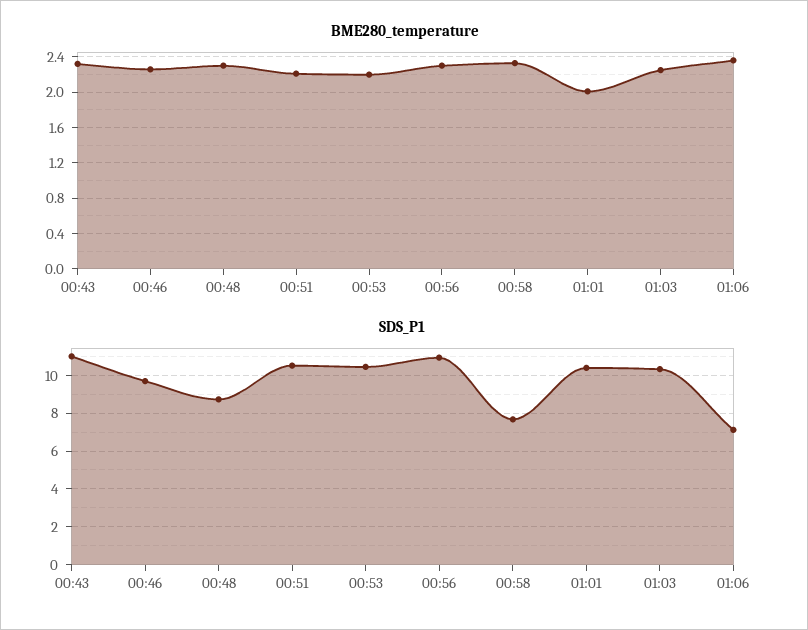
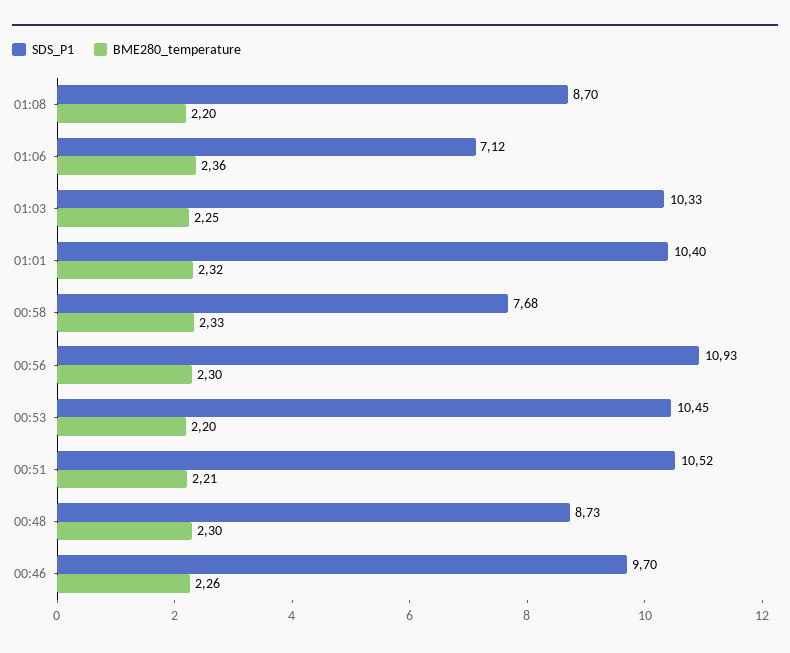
BME280_temperature, 00:43: 2.3 -> none
BME280_temperature, 01:01: 2 -> 2.32
SDS_P1, 00:43: 11 -> none
SDS_P1, 01:08: none -> 8.7
BME280_temperature, 01:08: none -> 2.2

